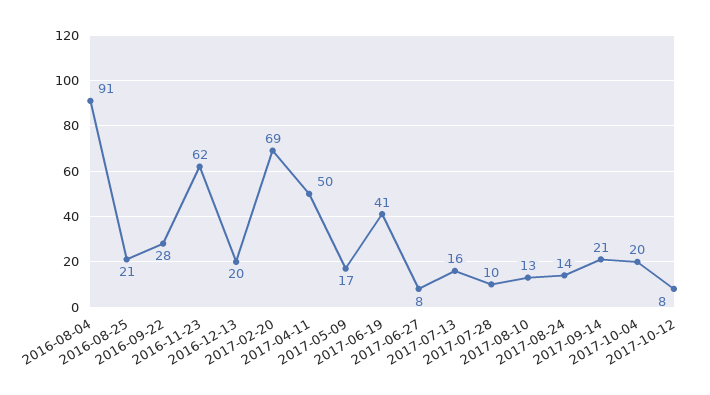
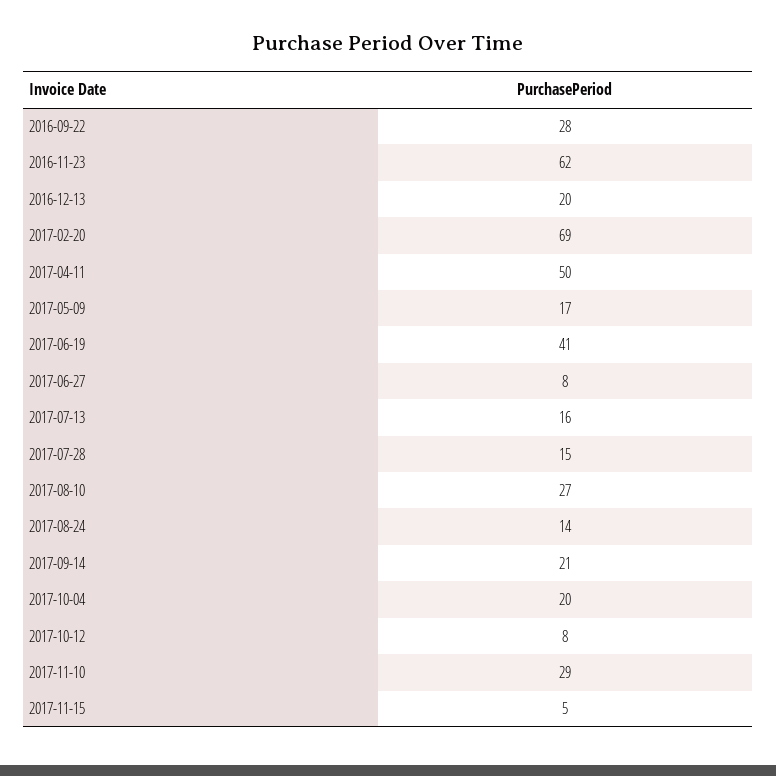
2016-08-04: 91 -> none
2016-08-25: 21 -> none
2017-07-28: 10 -> 15
2017-08-10: 13 -> 27
2017-11-10: none -> 29
2017-11-15: none -> 5

